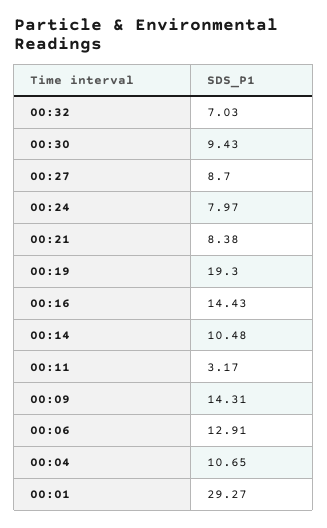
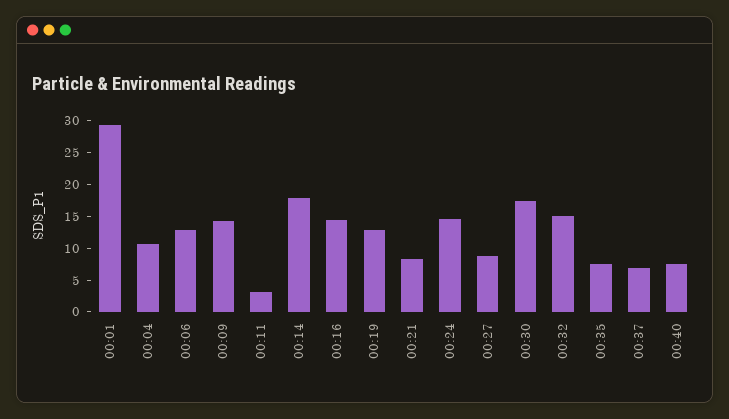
00:32: 7.03 -> 15
00:30: 9.43 -> 17.5
00:24: 7.97 -> 15
00:19: 19.3 -> 12.5
00:14: 10.48 -> 17.5
00:35: none -> 7.5
00:37: none -> 7.5
00:40: none -> 7.5

